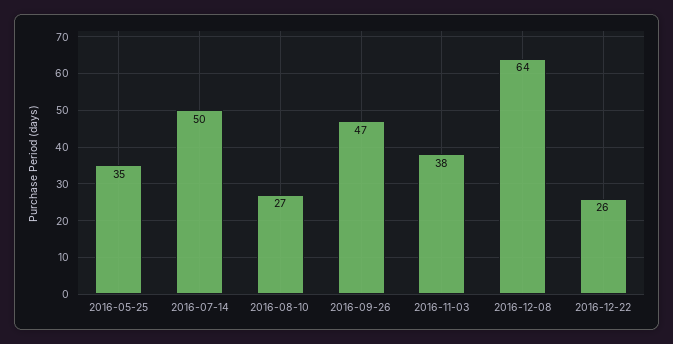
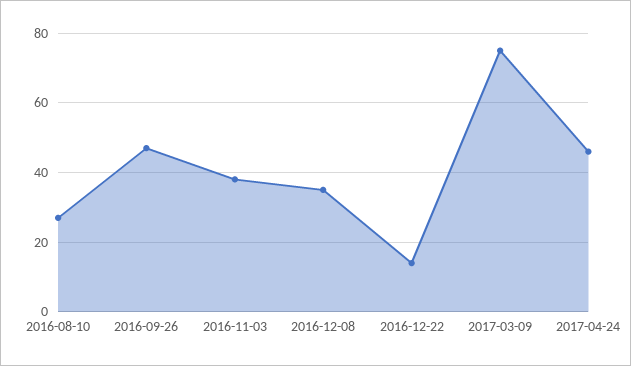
2016-05-25: 35 -> none
2016-07-14: 50 -> none
2016-12-08: 64 -> 35
2016-12-22: 26 -> 15
2017-03-09: none -> 75
2017-04-24: none -> 45

